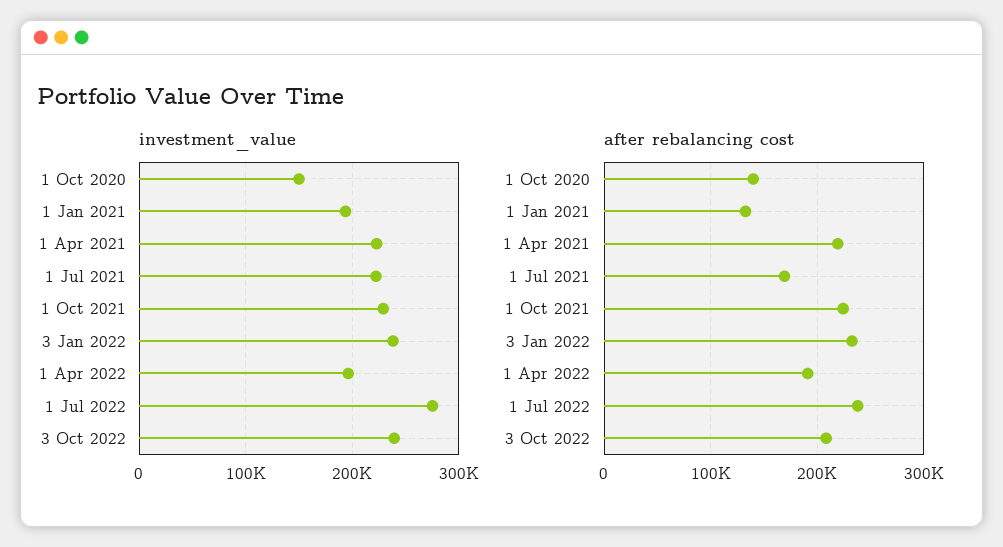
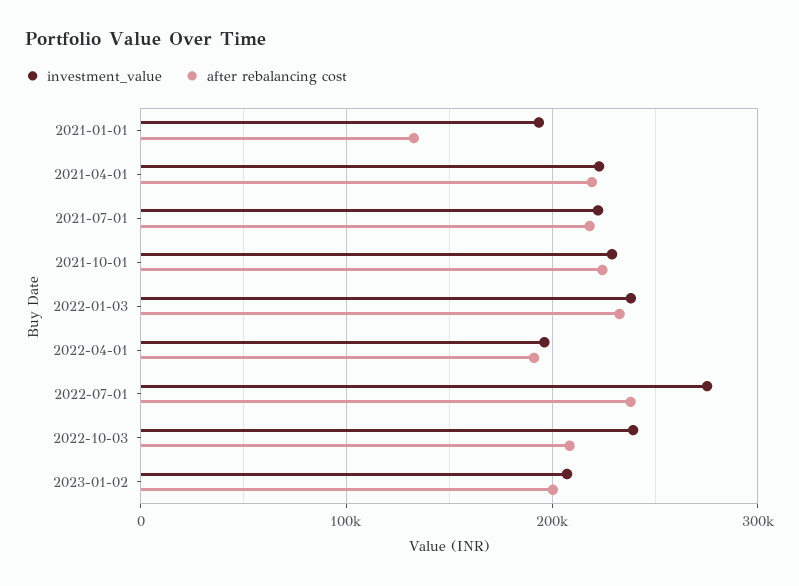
investment_value, 1 Oct 2020: 150000 -> none
after rebalancing cost, 1 Oct 2020: 140000 -> none
after rebalancing cost, 1 Jul 2021: 170000 -> 220000
investment_value, 2023-01-02: none -> 210000
after rebalancing cost, 2023-01-02: none -> 200000

